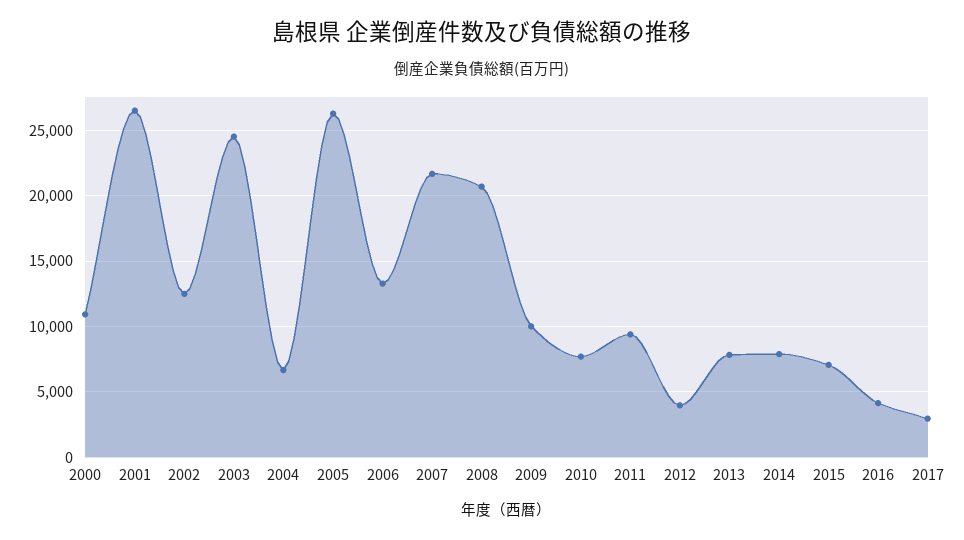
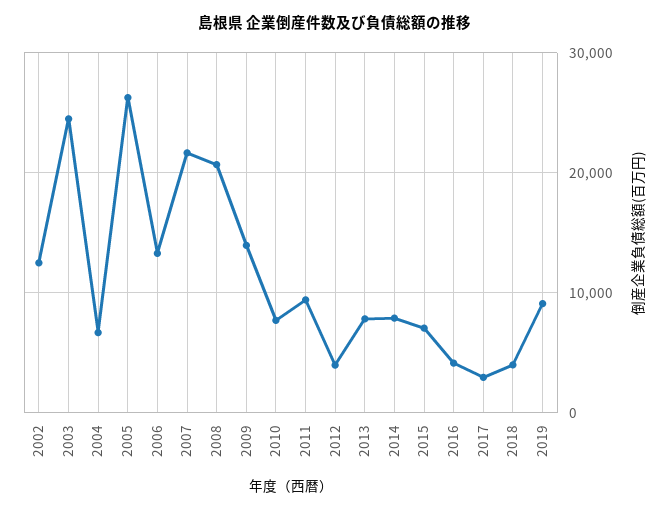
2000: 11000 -> none
2001: 26500 -> none
2009: 10000 -> 14000
2018: none -> 4000
2019: none -> 9000

